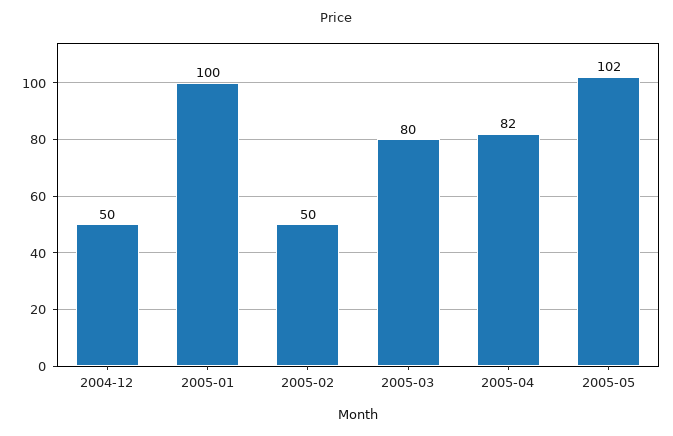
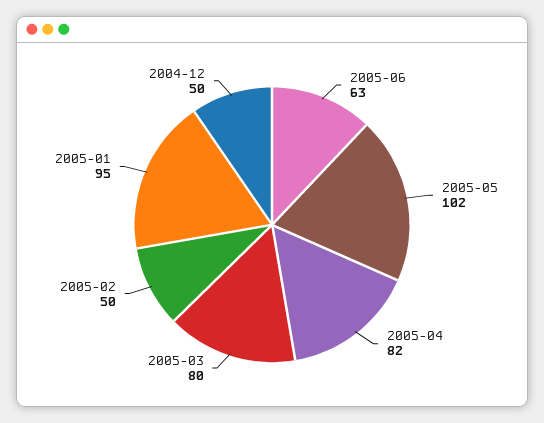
2005-01: 100 -> 95
2005-06: none -> 63

